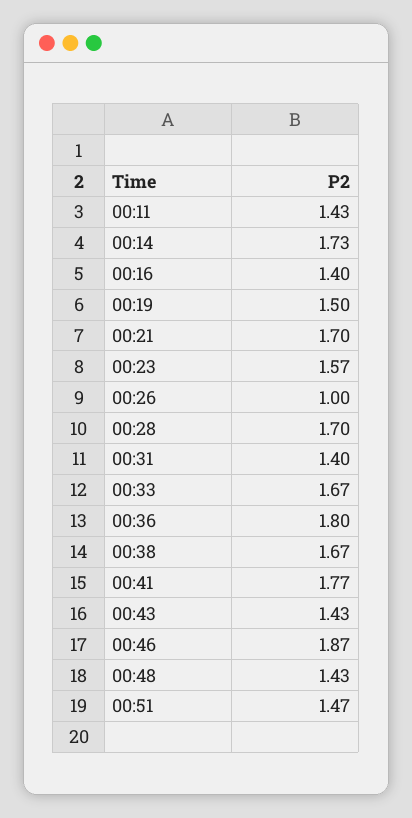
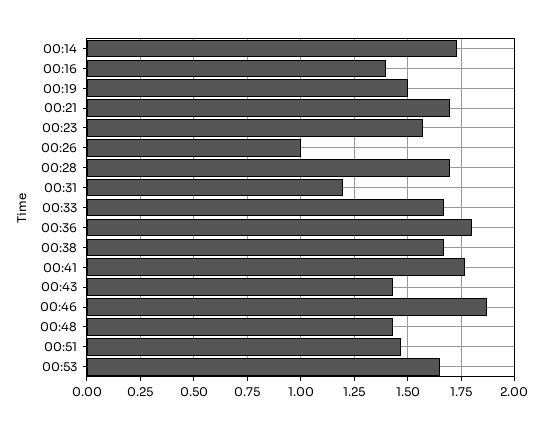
00:11: 1.43 -> none
00:31: 1.4 -> 1.2
00:53: none -> 1.65

